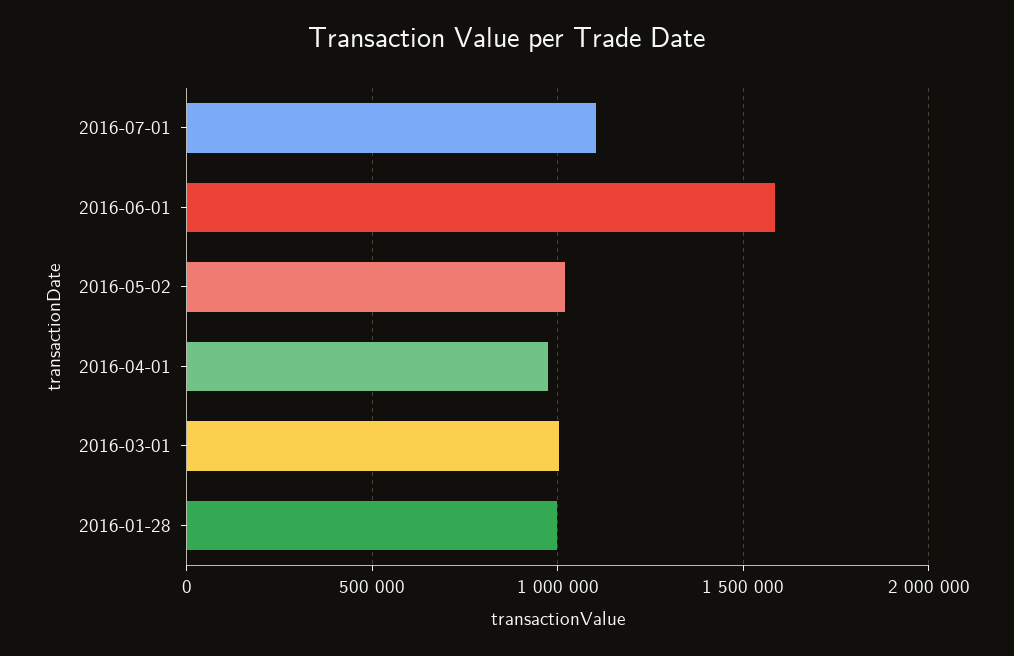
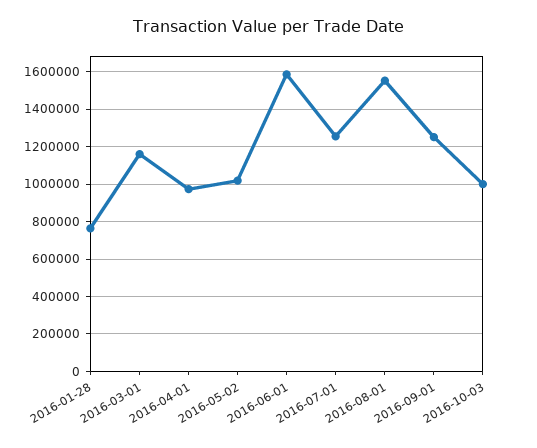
2016-07-01: 1100000 -> 1250000
2016-03-01: 1000000 -> 1150000
2016-01-28: 1000000 -> 750000
2016-08-01: none -> 1550000
2016-09-01: none -> 1250000
2016-10-03: none -> 1000000

